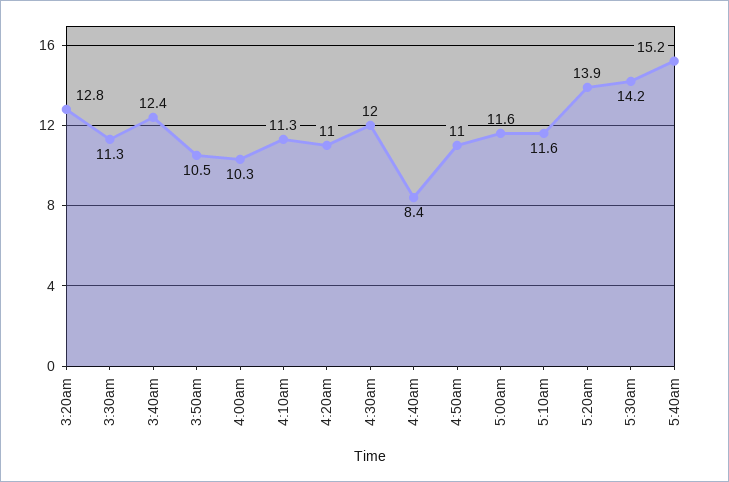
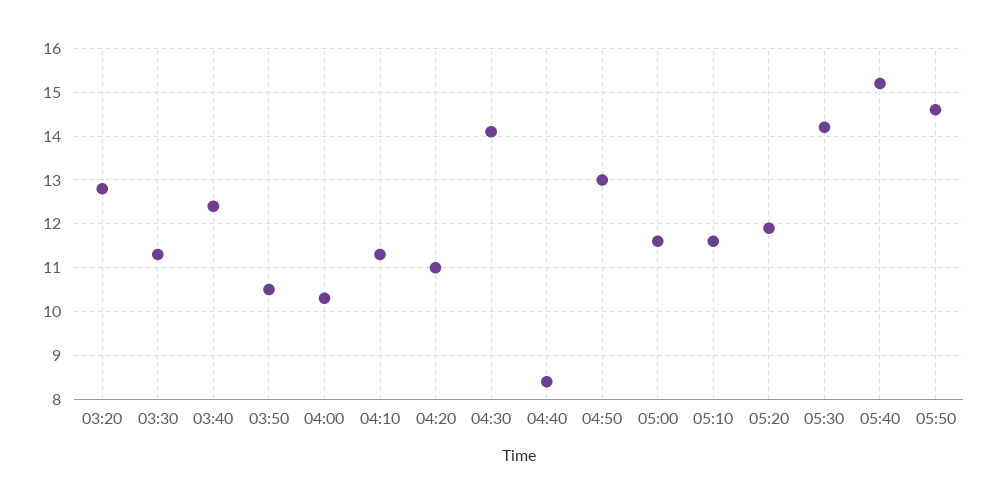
4:30am: 12 -> 14
4:50am: 11 -> 13
5:20am: 13.9 -> 12
05:50: none -> 14.5

